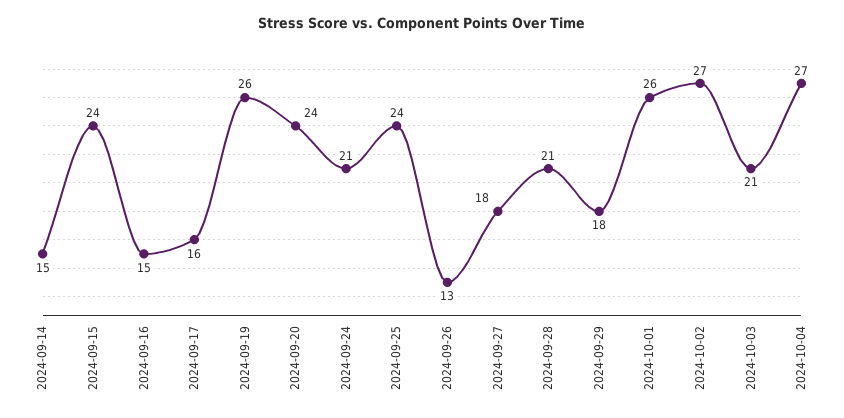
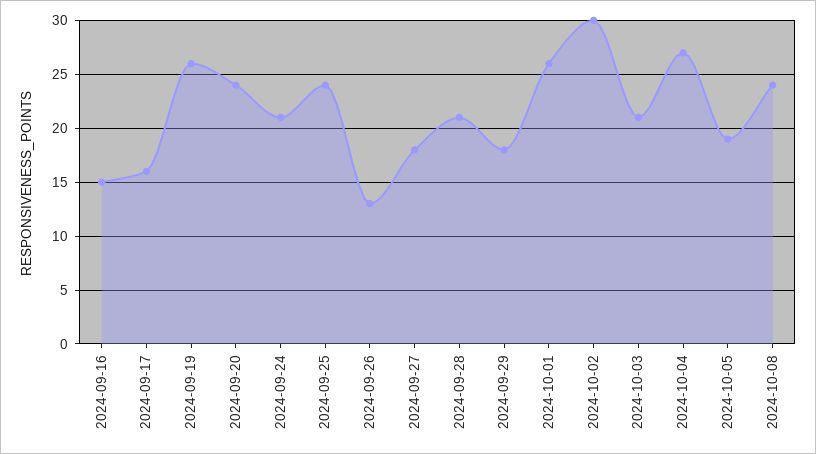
2024-09-14: 15 -> none
2024-09-15: 24 -> none
2024-10-02: 27 -> 30
2024-10-05: none -> 19
2024-10-08: none -> 24

